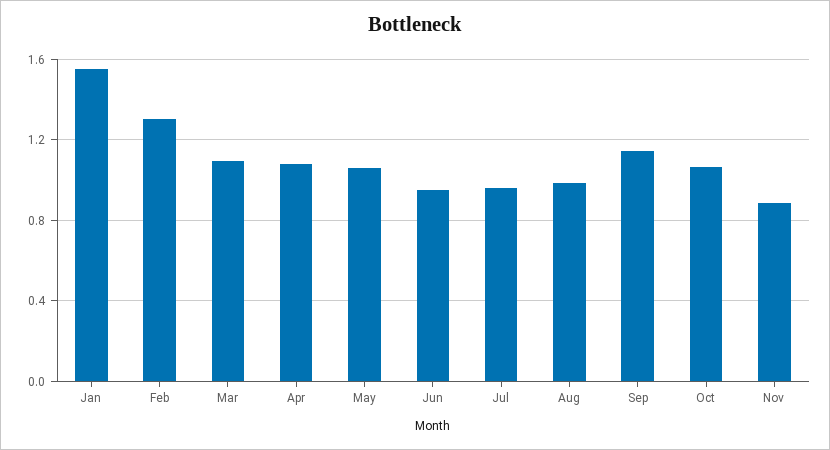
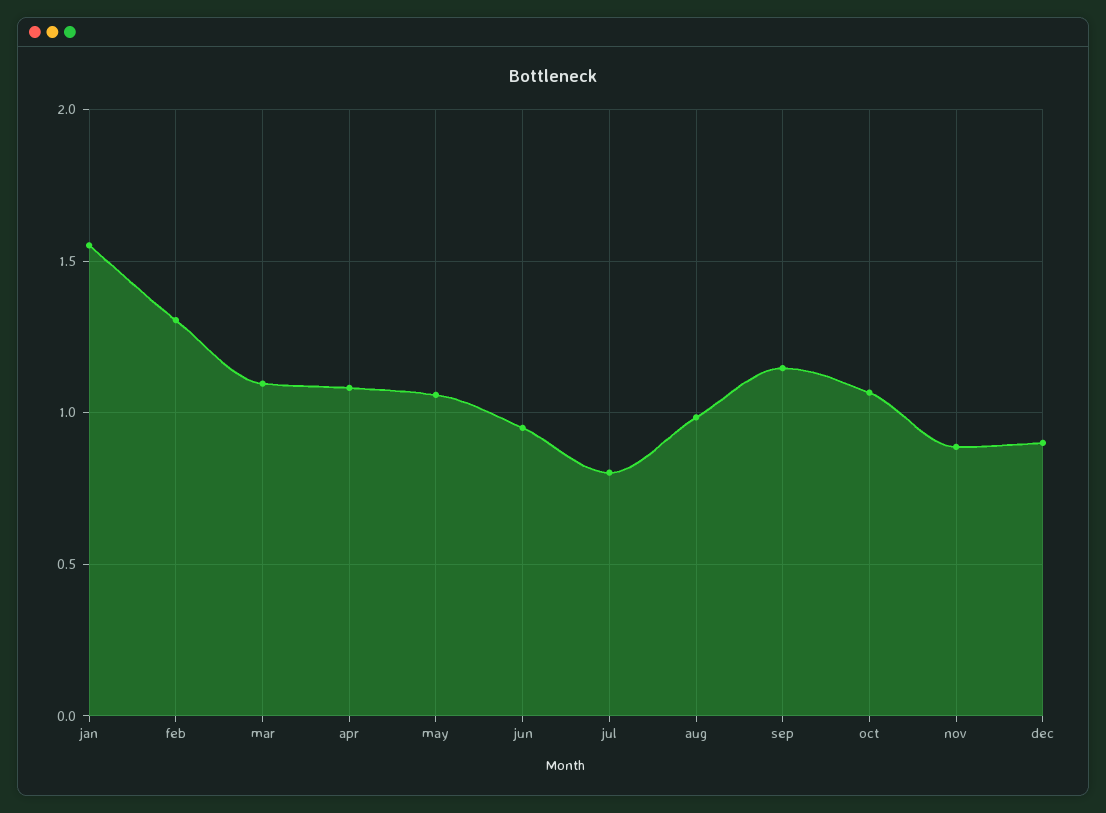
Jul: 0.95 -> 0.8
dec: none -> 0.9

